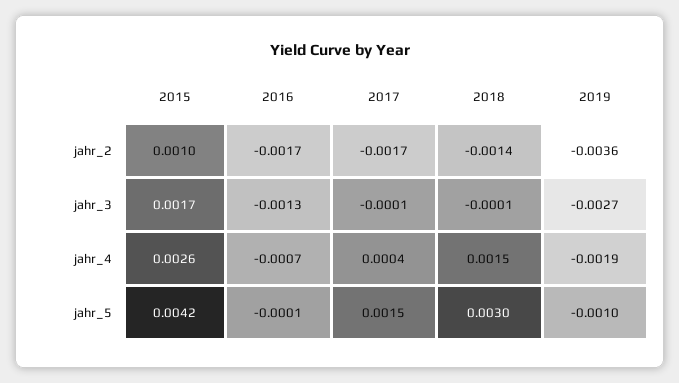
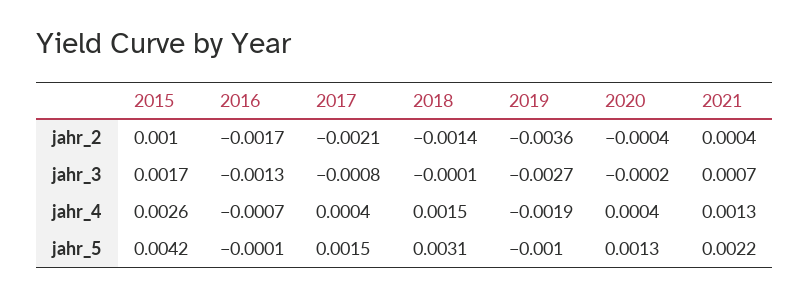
2017, jahr_2: -0.0017 -> -0.0021
2017, jahr_3: -0.0001 -> -0.0008
2018, jahr_5: 0.003 -> 0.0031
2020, jahr_2: none -> -0.0004
2021, jahr_2: none -> 0.0004
2020, jahr_3: none -> -0.0002
2021, jahr_3: none -> 0.0007
2020, jahr_4: none -> 0.0004
2021, jahr_4: none -> 0.0013
2020, jahr_5: none -> 0.0013
2021, jahr_5: none -> 0.0022

